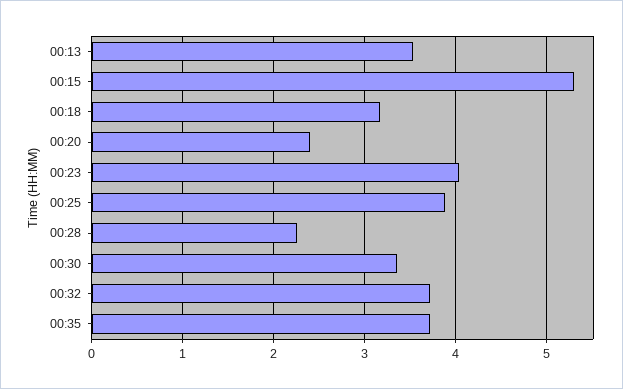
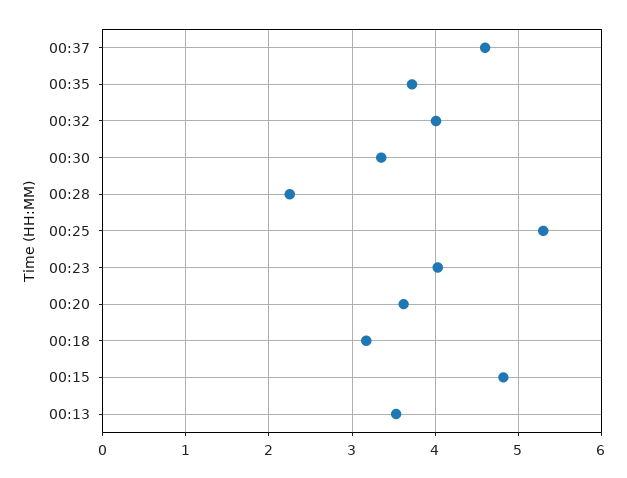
00:15: 5.3 -> 4.8
00:20: 2.4 -> 3.6
00:25: 3.9 -> 5.3
00:32: 3.7 -> 4
00:37: none -> 4.6

